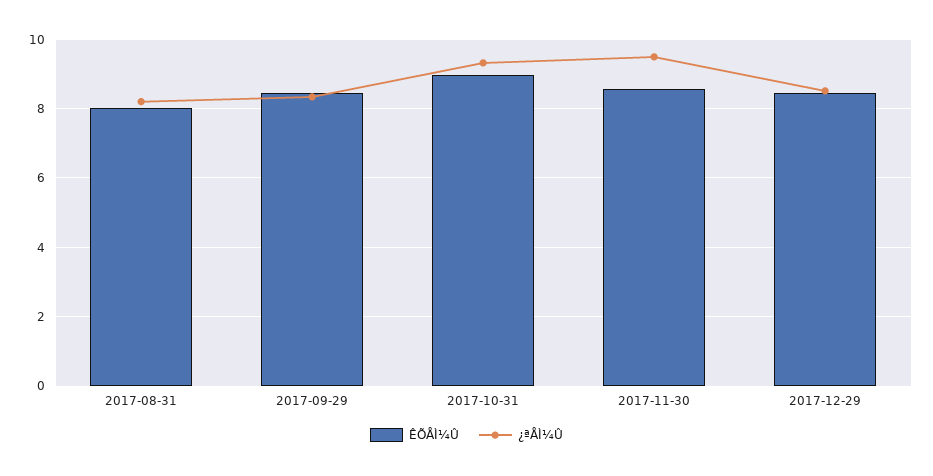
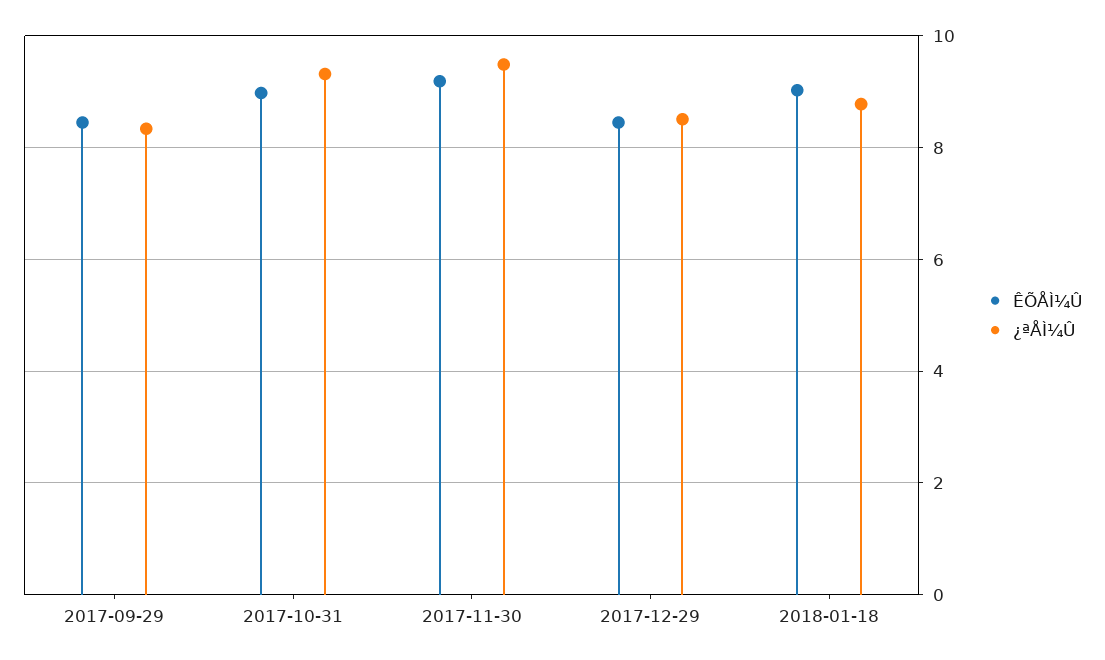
ÊÕÅÌ¼Û, 2017-08-31: 8 -> none
¿ªÅÌ¼Û, 2017-08-31: 8.2 -> none
ÊÕÅÌ¼Û, 2017-11-30: 8.6 -> 9.2
ÊÕÅÌ¼Û, 2018-01-18: none -> 9
¿ªÅÌ¼Û, 2018-01-18: none -> 8.8

